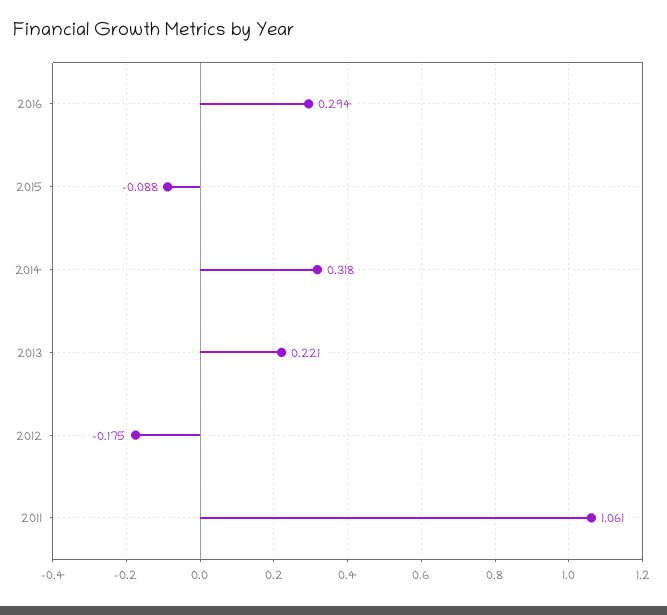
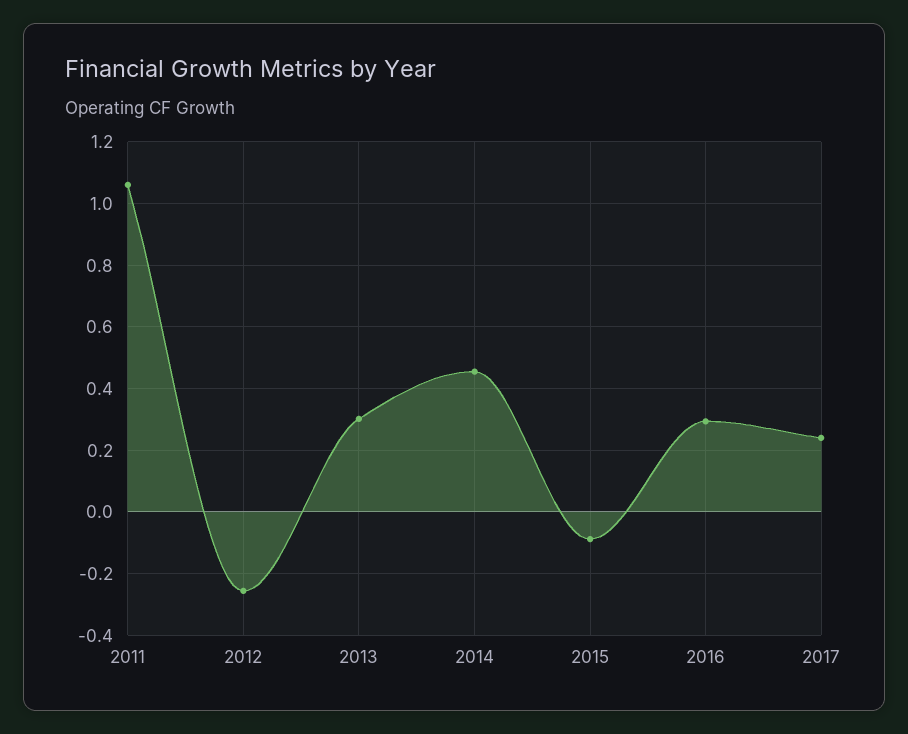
2014: 0.318 -> 0.46
2013: 0.221 -> 0.3
2012: -0.175 -> -0.26
2017: none -> 0.24

